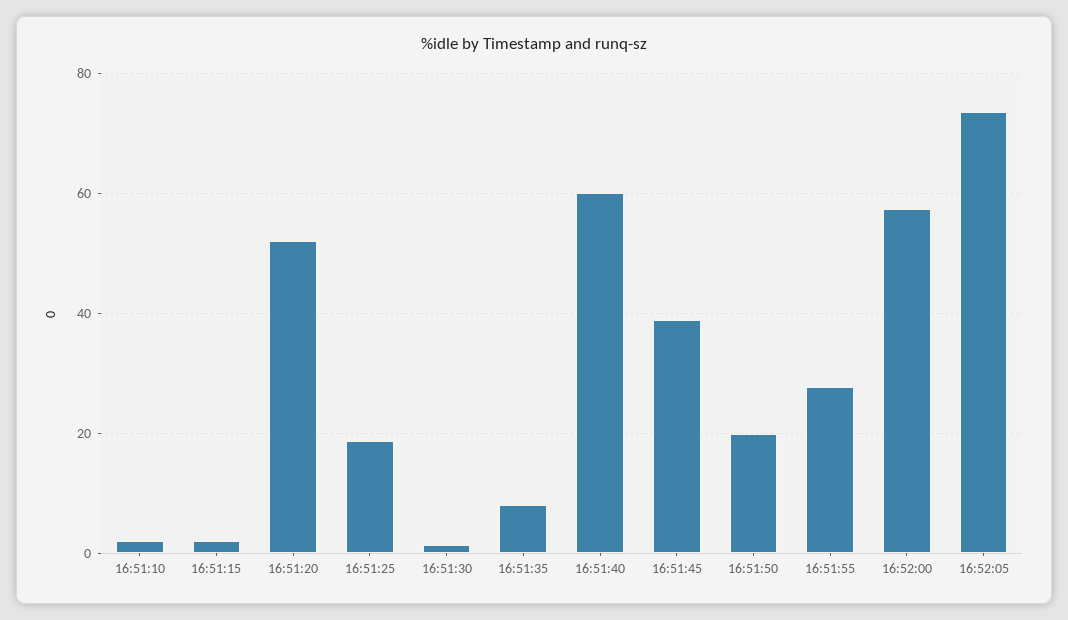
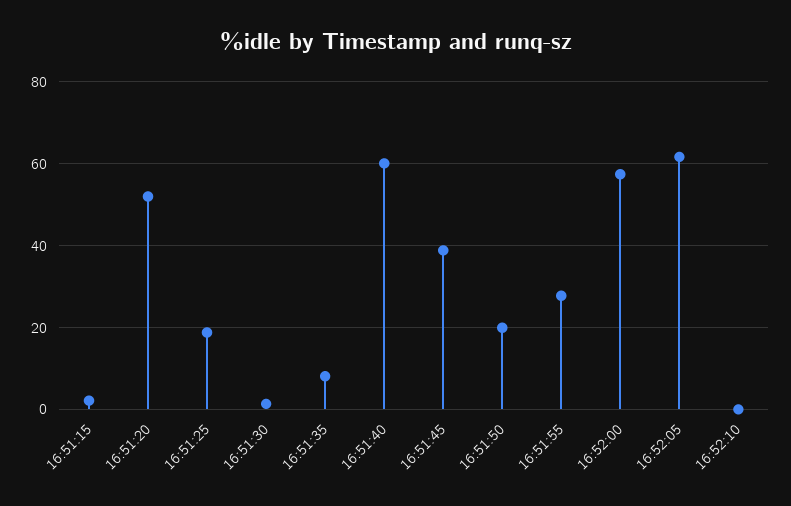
16:51:10: 2 -> none
16:52:05: 74 -> 62
16:52:10: none -> 0

